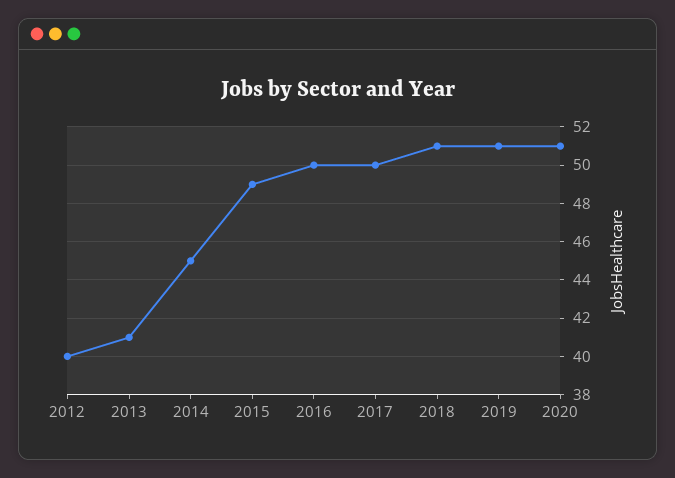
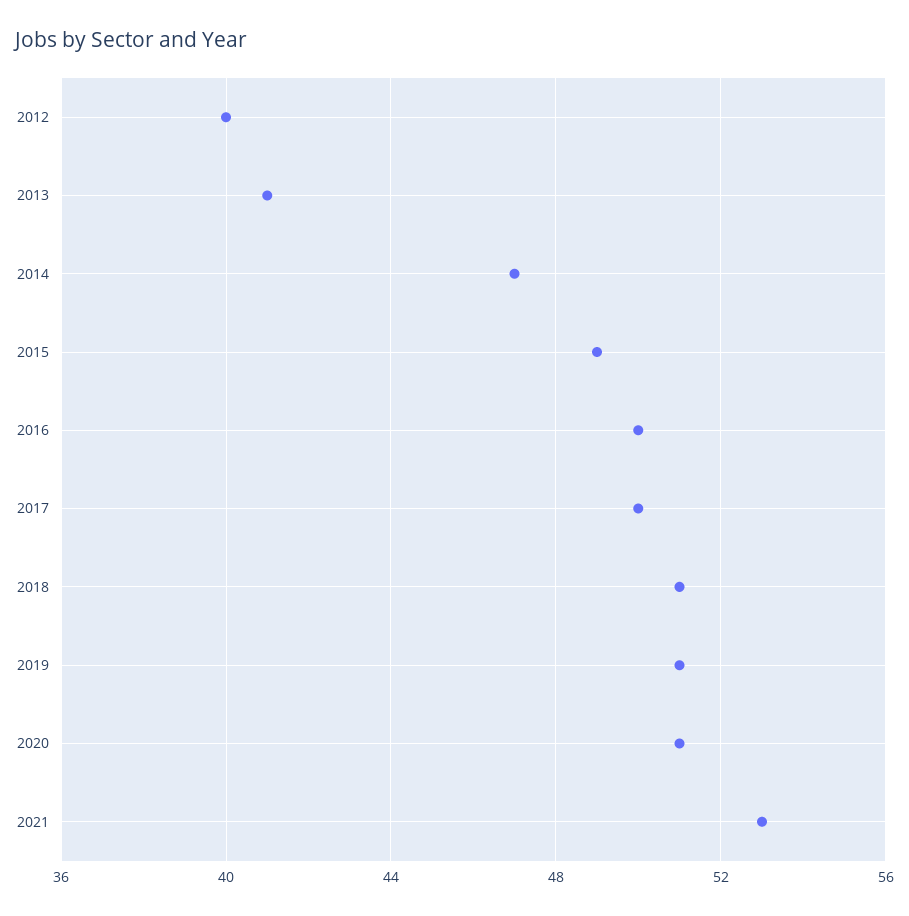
2014: 45 -> 47
2021: none -> 53

